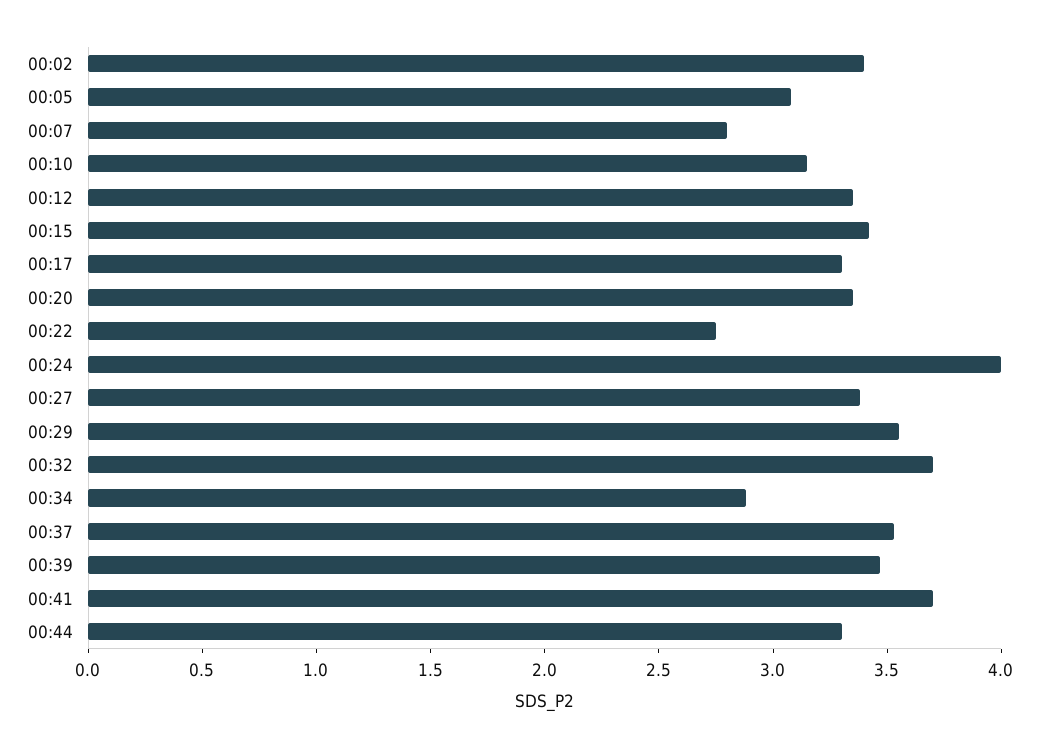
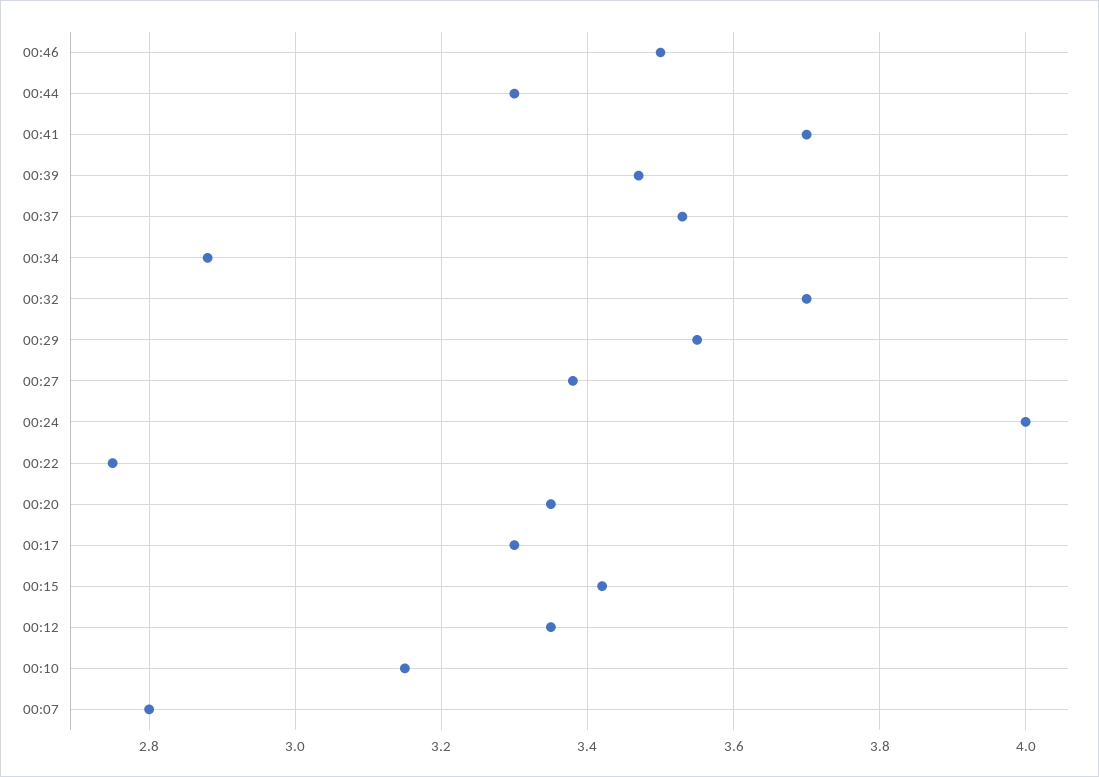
00:02: 3.4 -> none
00:05: 3.1 -> none
00:46: none -> 3.5

